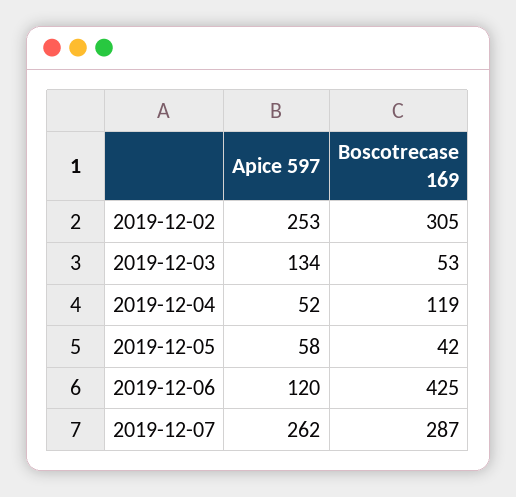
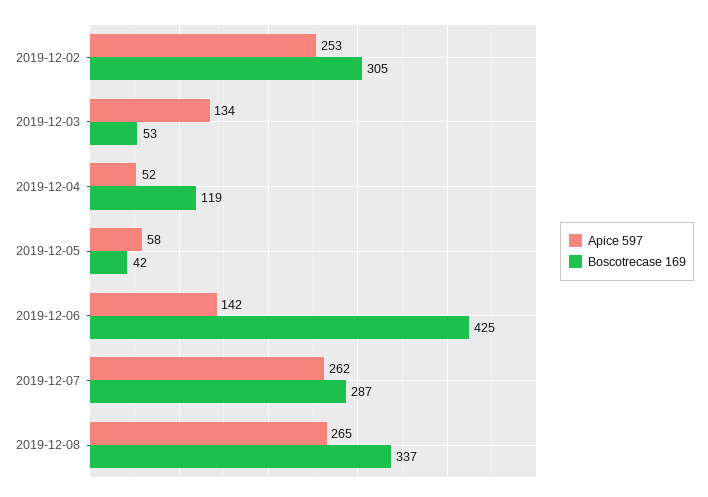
Apice 597, 2019-12-06: 120 -> 142
Apice 597, 2019-12-08: none -> 265
Boscotrecase 169, 2019-12-08: none -> 337

